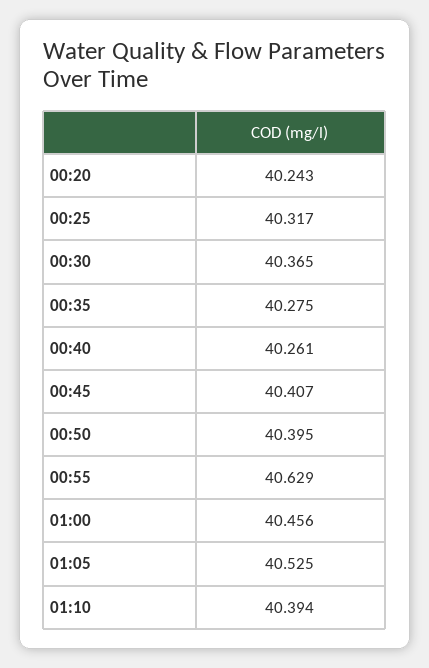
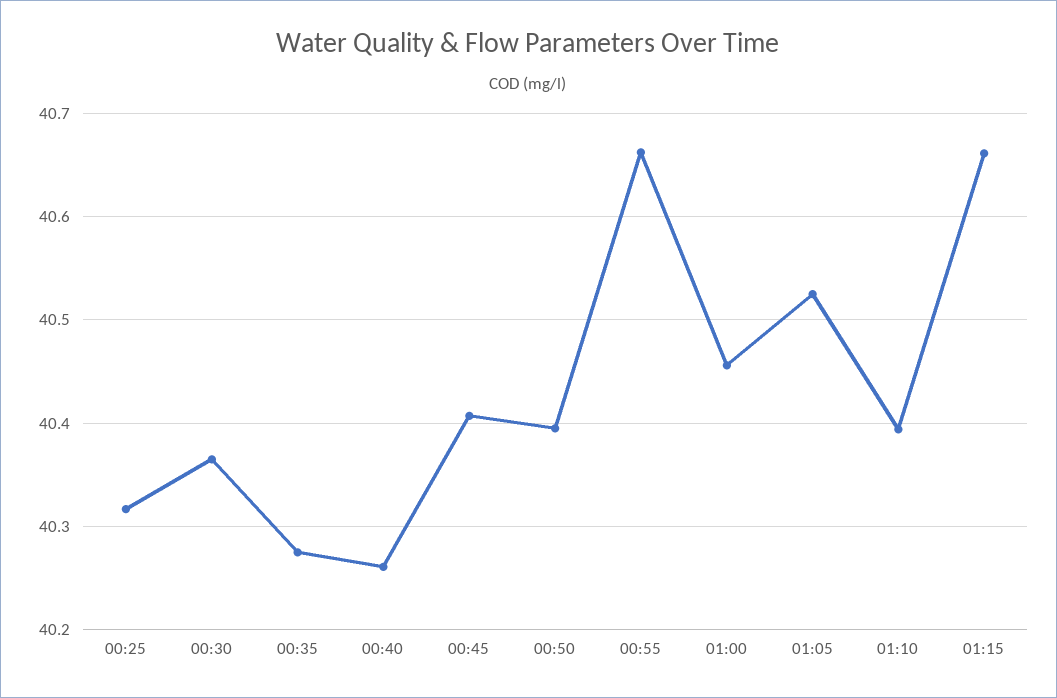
00:20: 40.243 -> none
00:55: 40.629 -> 40.66
01:15: none -> 40.66

